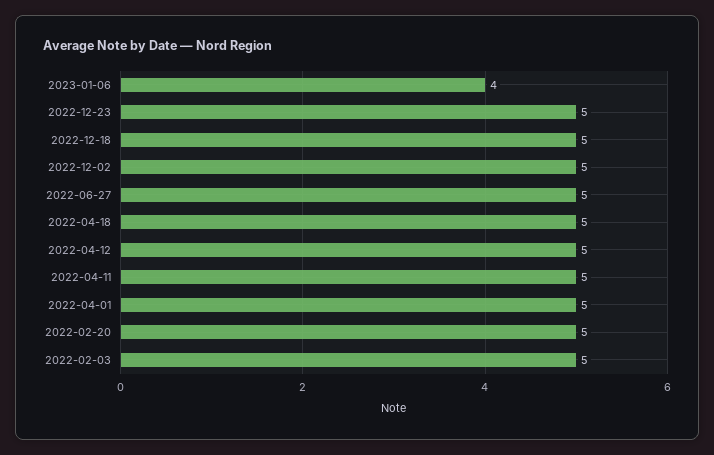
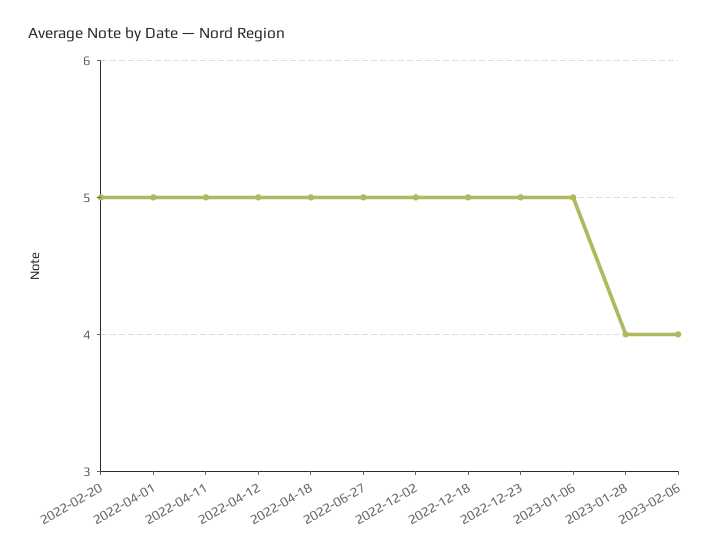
2023-01-06: 4 -> 5
2022-02-03: 5 -> none
2023-01-28: none -> 4
2023-02-06: none -> 4

